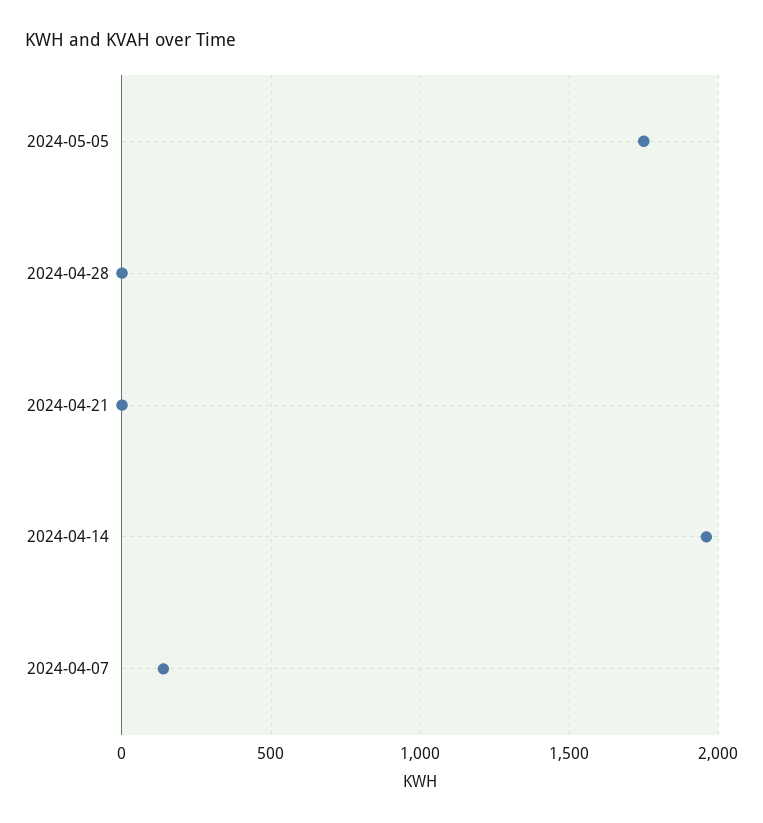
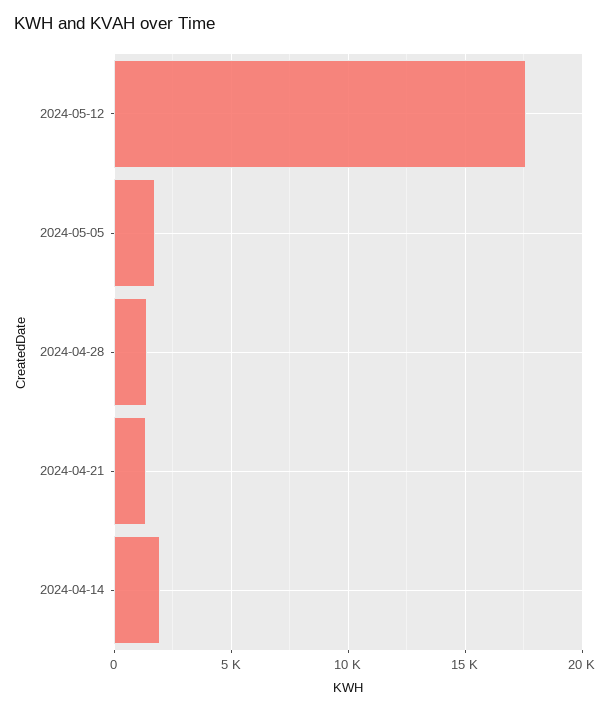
2024-04-28: 0 -> 1500
2024-04-21: 0 -> 1500
2024-04-07: 150 -> none
2024-05-12: none -> 17500

